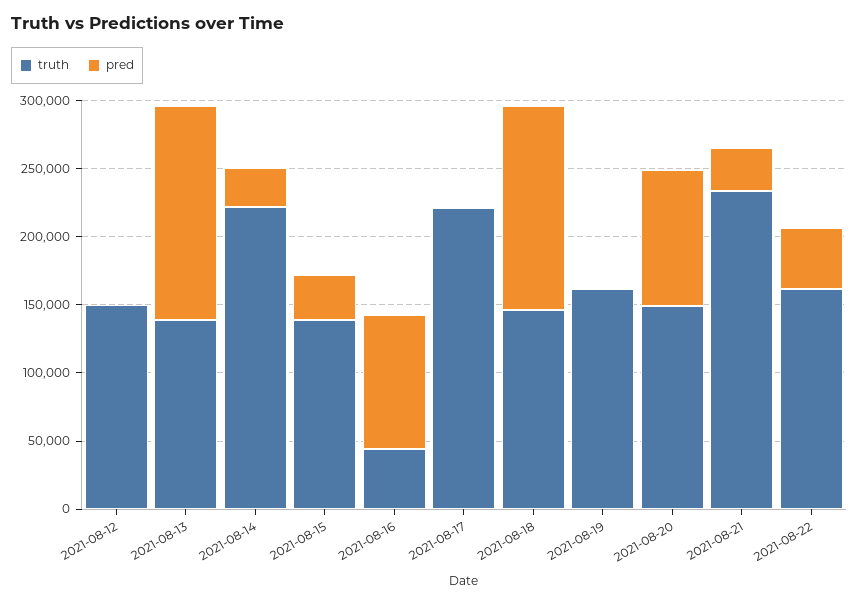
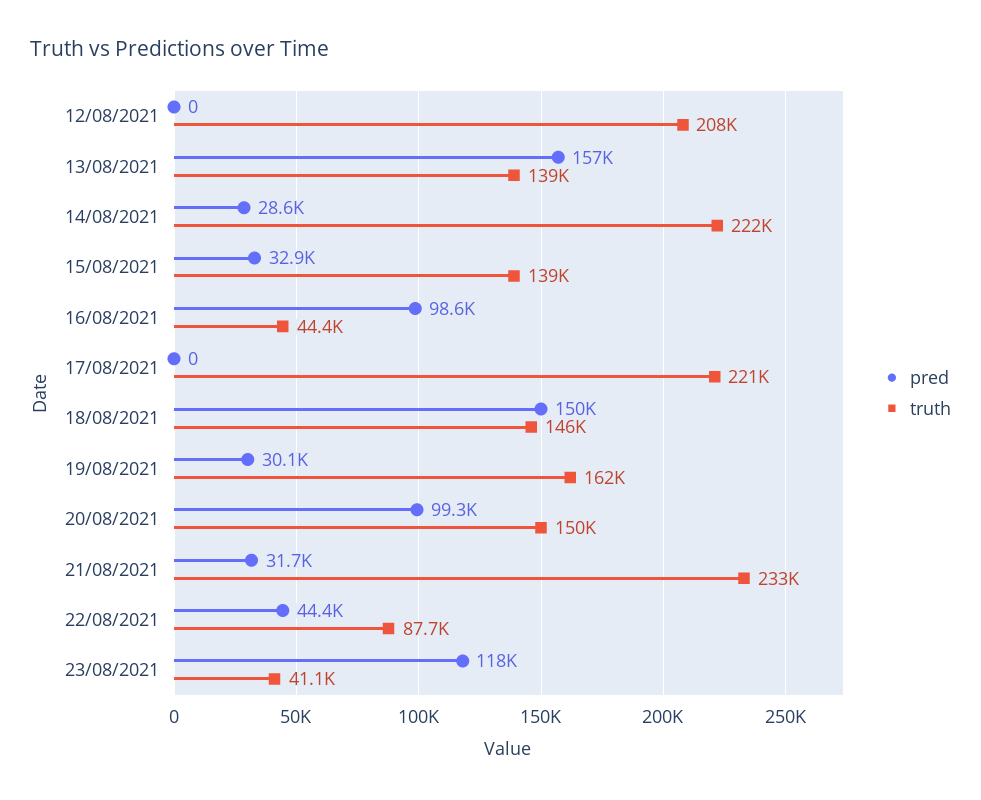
truth, 2021-08-12: 150000 -> 208000
pred, 2021-08-19: 0 -> 30100
truth, 2021-08-22: 160000 -> 87700
pred, 23/08/2021: none -> 118000
truth, 23/08/2021: none -> 41100

